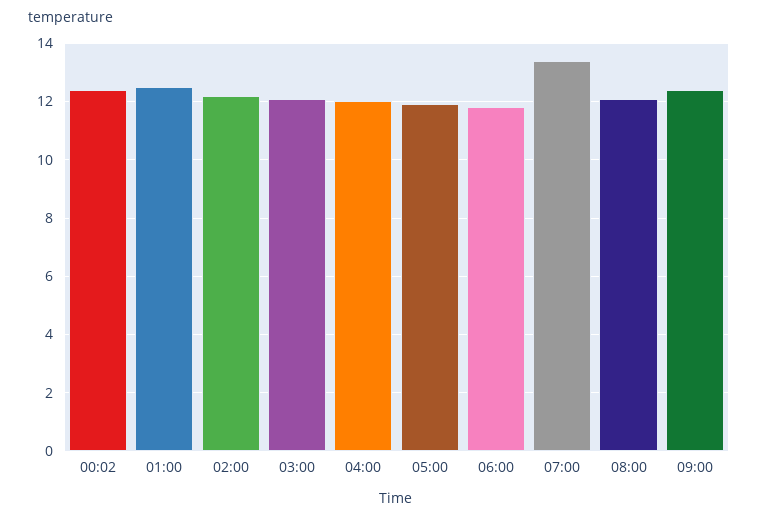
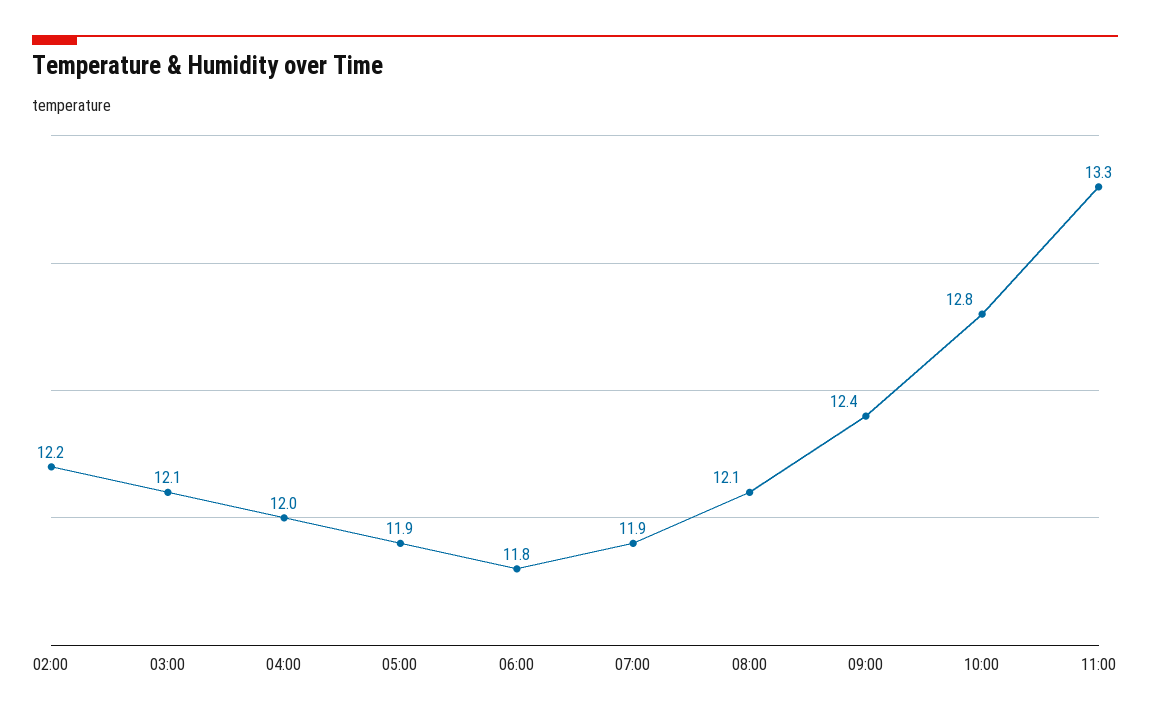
00:02: 12.5 -> none
01:00: 12.5 -> none
07:00: 13.5 -> 11.9
10:00: none -> 12.8
11:00: none -> 13.3

